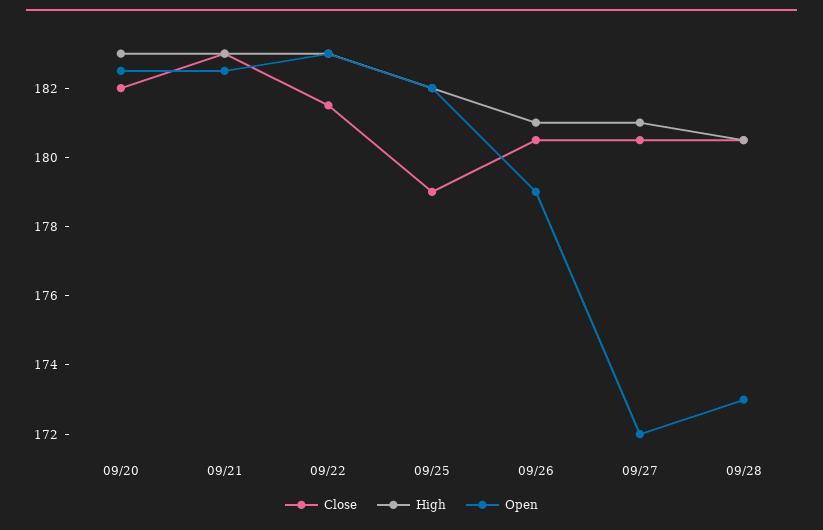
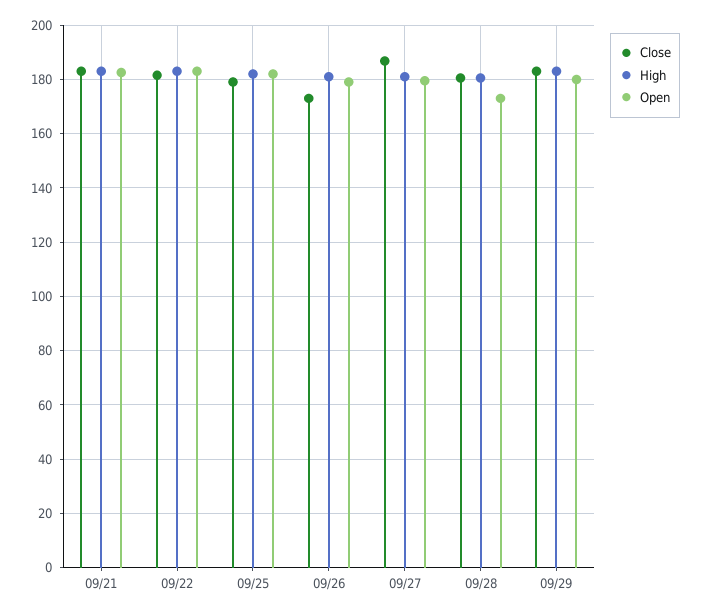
Close, 09/20: 182 -> none
High, 09/20: 183 -> none
Open, 09/20: 182.5 -> none
Close, 09/26: 180.5 -> 172.5
Close, 09/27: 180.5 -> 187.5
Open, 09/27: 172 -> 180
Close, 09/29: none -> 182.5
High, 09/29: none -> 182.5
Open, 09/29: none -> 180

